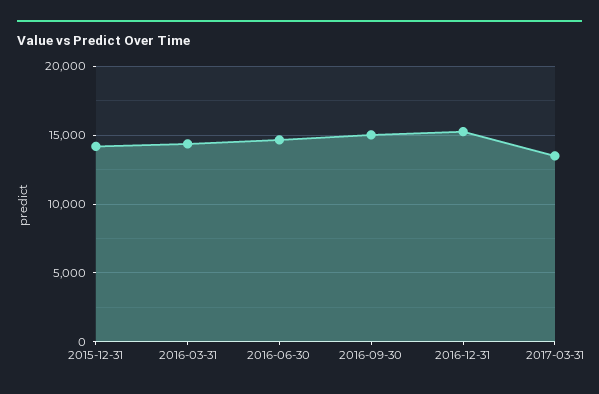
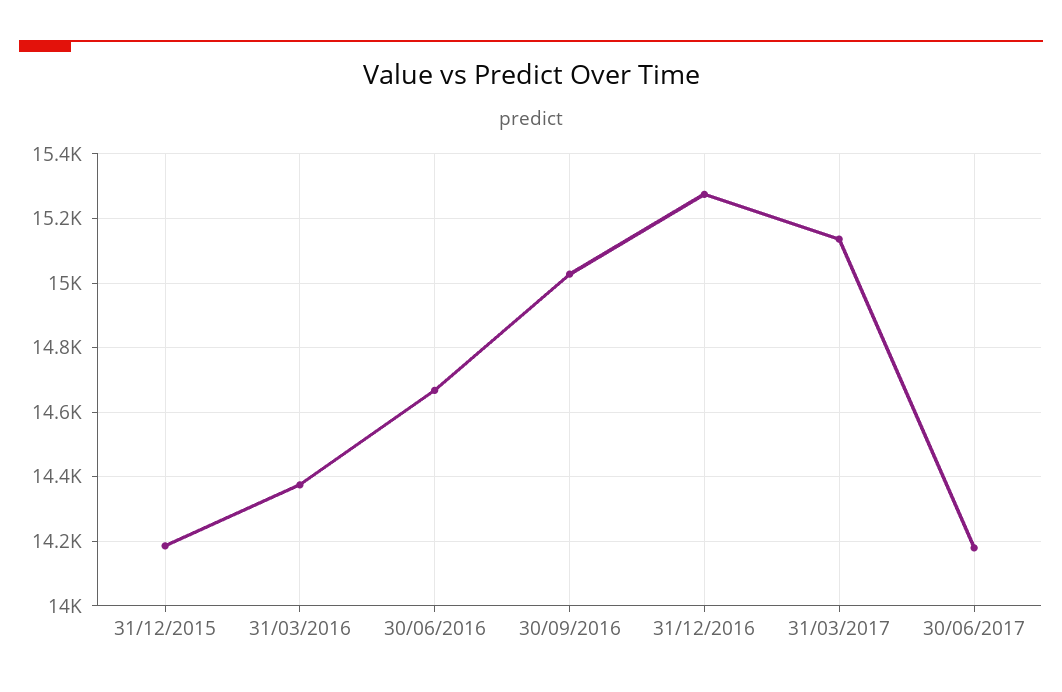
2017-03-31: 13500 -> 15140
30/06/2017: none -> 14180

